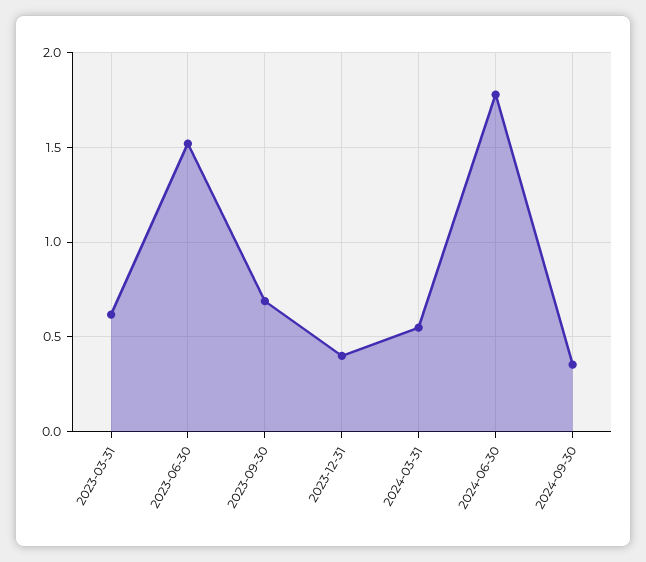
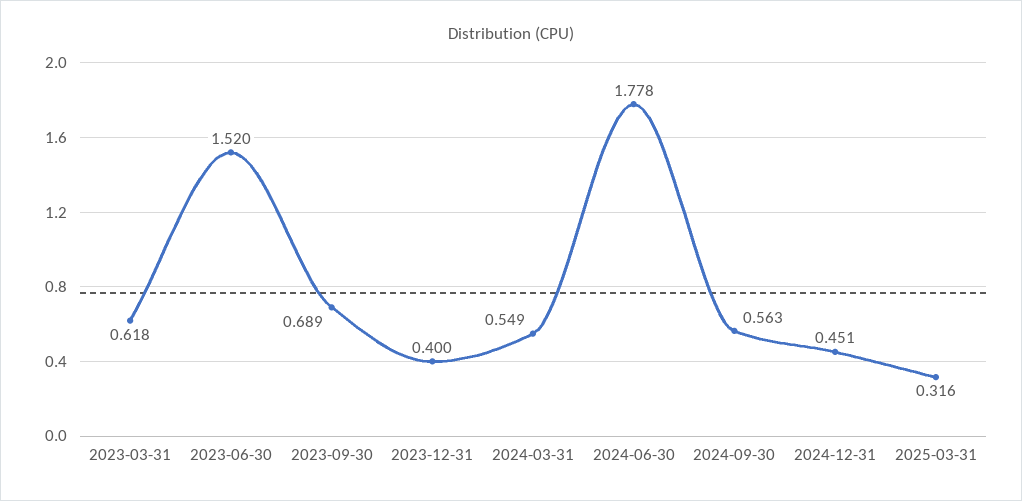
2024-09-30: 0.35 -> 0.563
2024-12-31: none -> 0.451
2025-03-31: none -> 0.316

